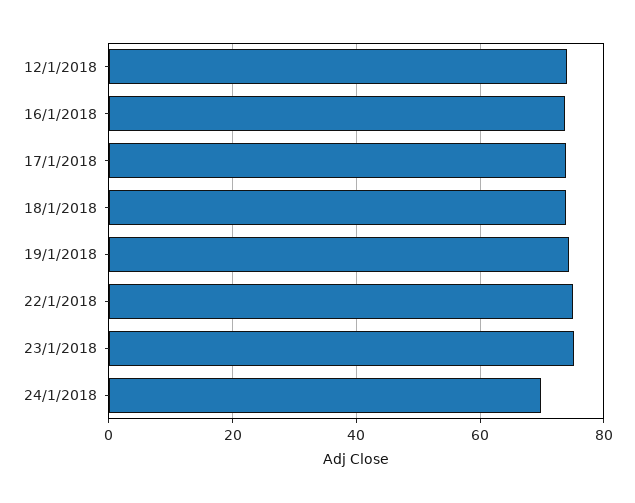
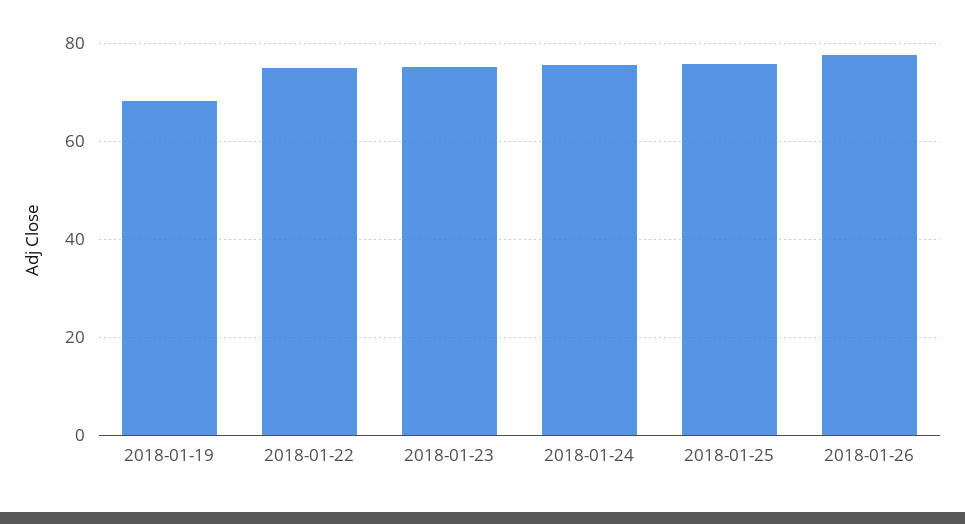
12/1/2018: 74 -> none
16/1/2018: 74 -> none
17/1/2018: 74 -> none
18/1/2018: 74 -> none
19/1/2018: 74 -> 68
24/1/2018: 70 -> 76
2018-01-25: none -> 76
2018-01-26: none -> 78

